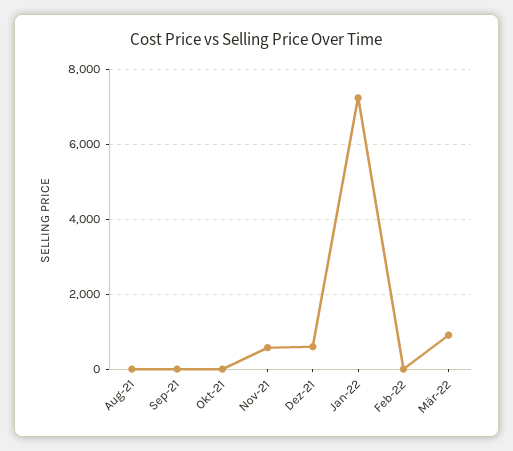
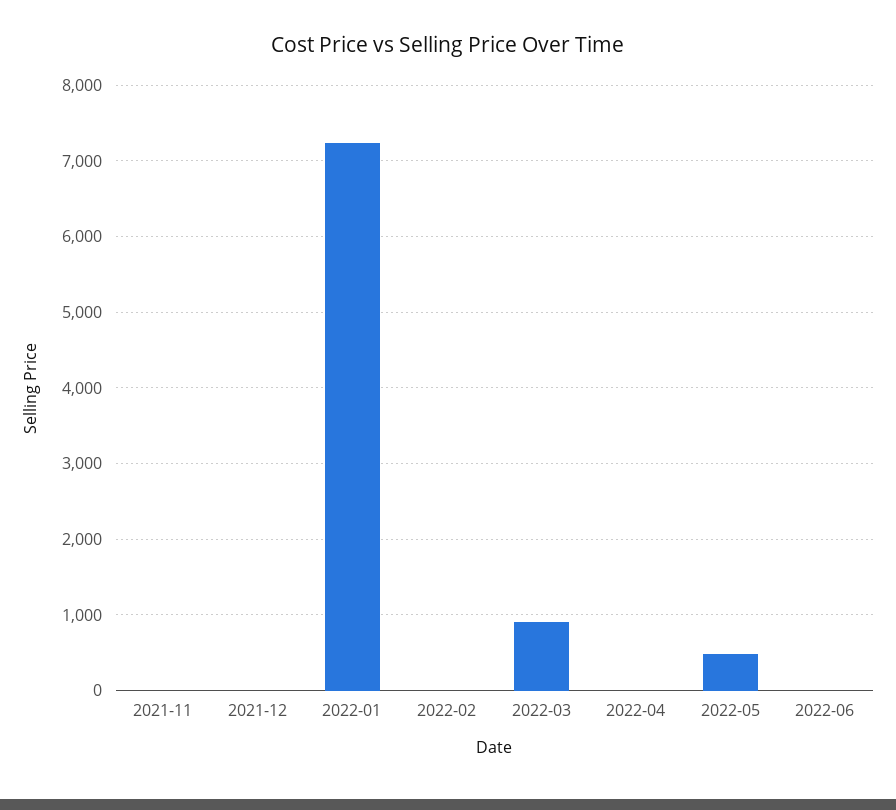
Aug-21: 0 -> none
Sep-21: 0 -> none
Okt-21: 0 -> none
Nov-21: 600 -> 0
Dez-21: 600 -> 0
2022-04: none -> 0
2022-05: none -> 500
2022-06: none -> 0

